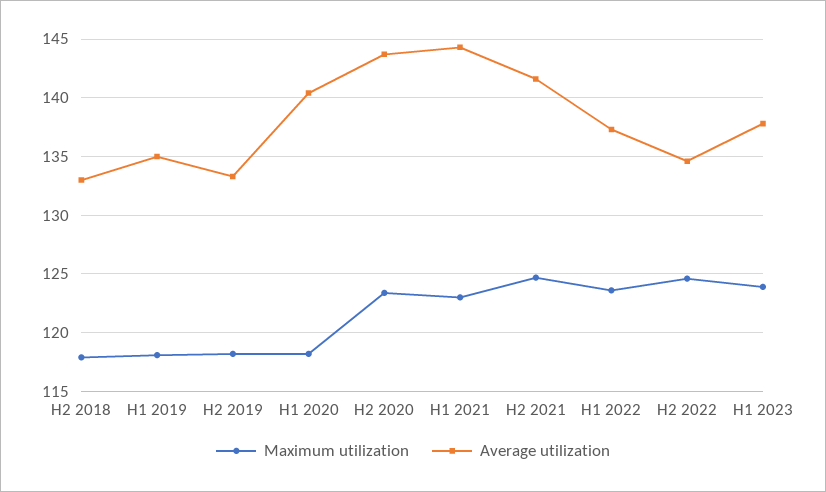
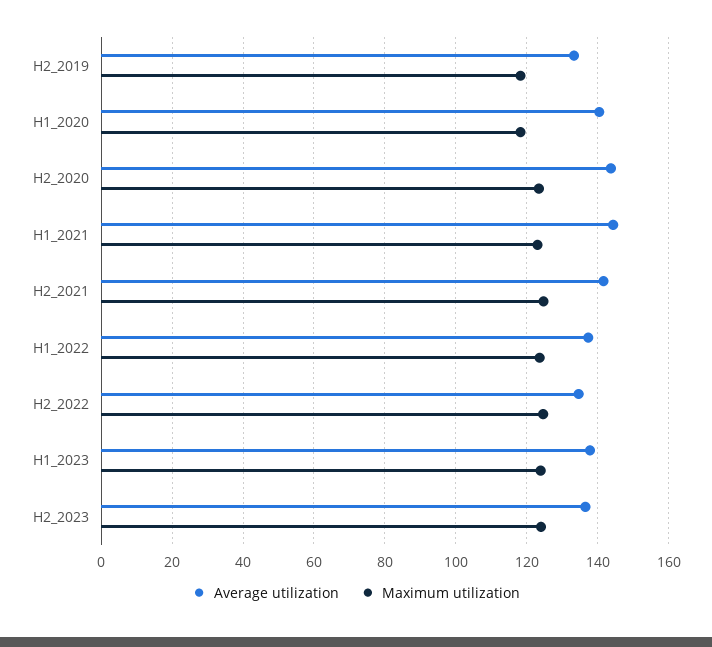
Maximum utilization, H2 2018: 118 -> none
Average utilization, H2 2018: 133 -> none
Maximum utilization, H1 2019: 118 -> none
Average utilization, H1 2019: 135 -> none
Average utilization, H2_2023: none -> 136
Maximum utilization, H2_2023: none -> 124

